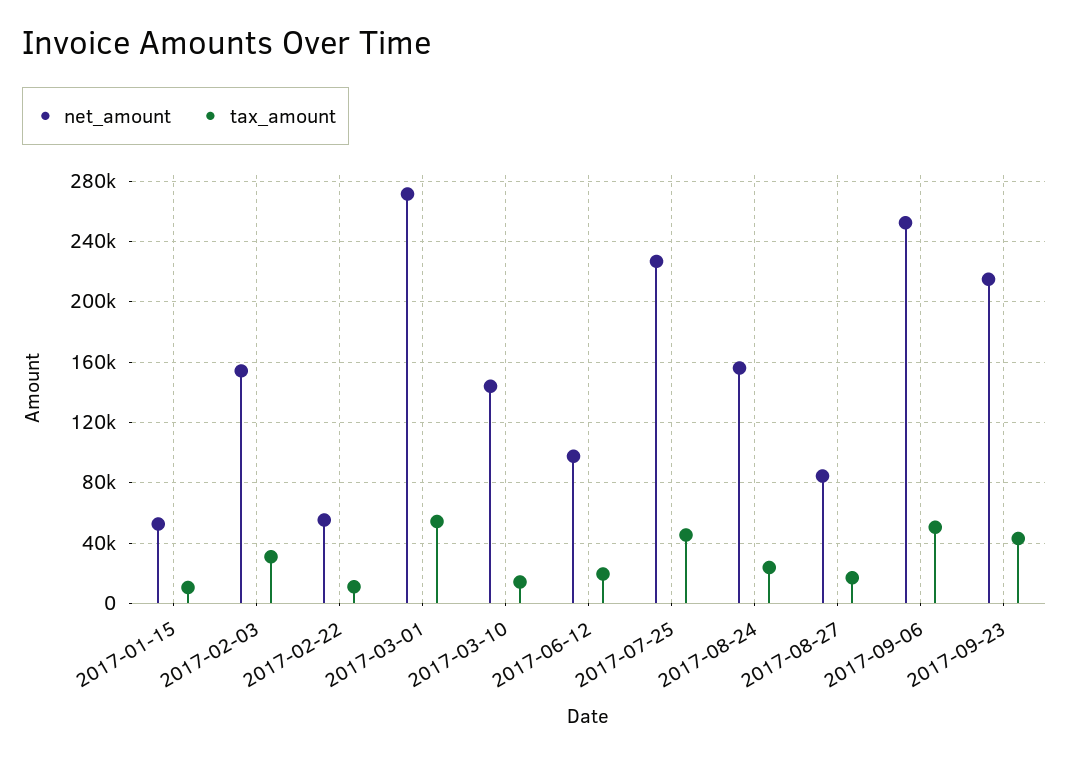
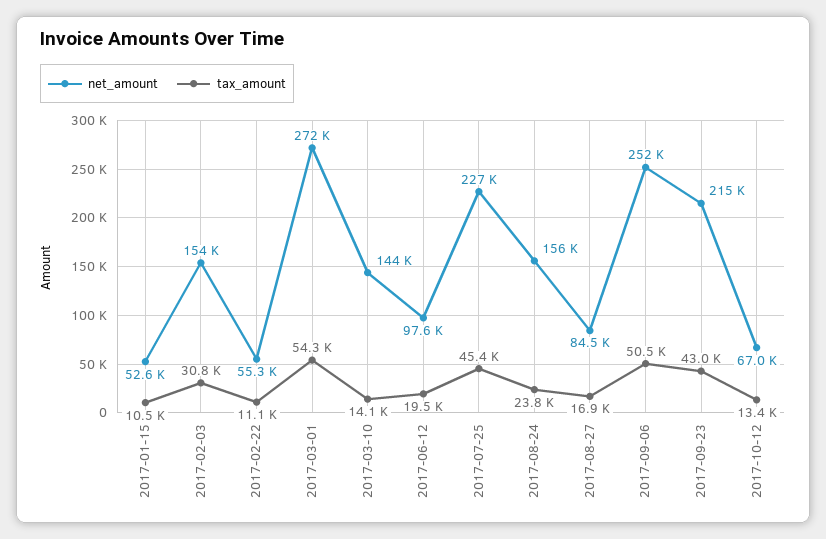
net_amount, 2017-10-12: none -> 67000
tax_amount, 2017-10-12: none -> 13400

